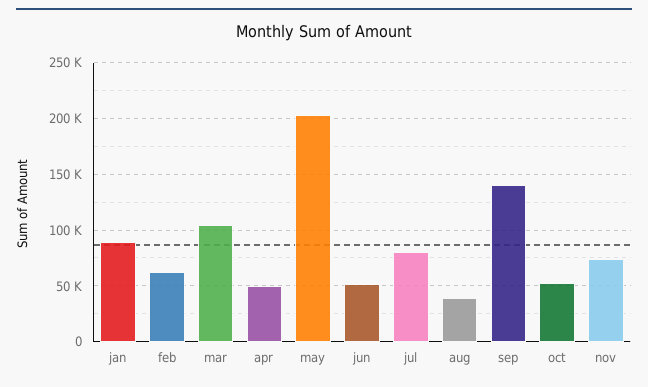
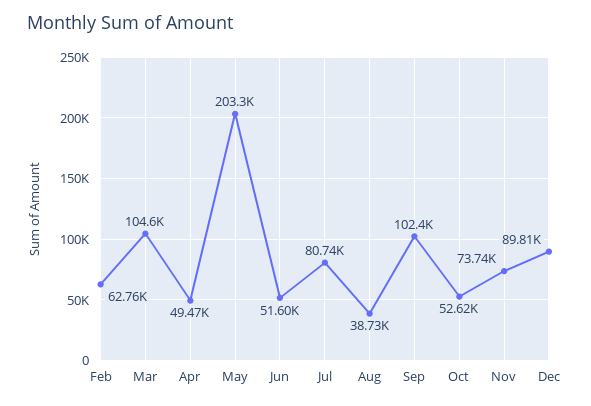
jan: 90000 -> none
sep: 140000 -> 102400
Dec: none -> 89810

